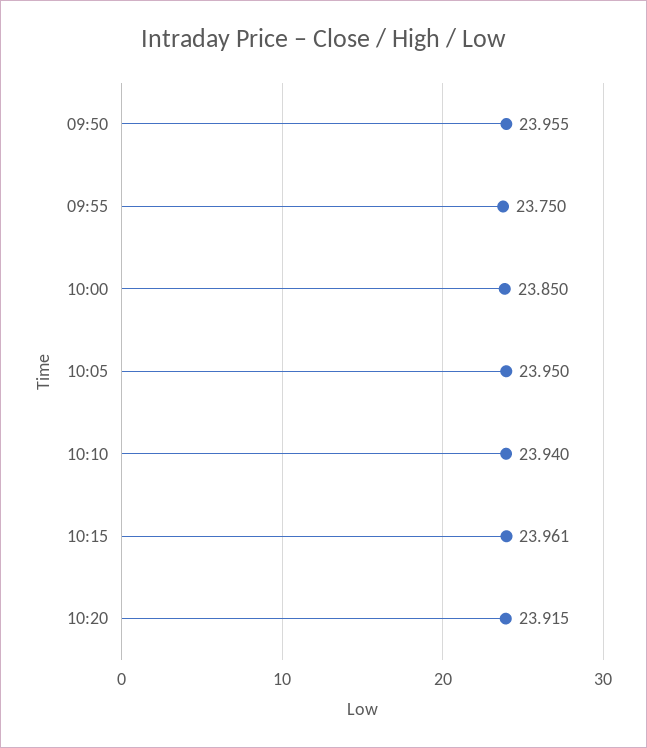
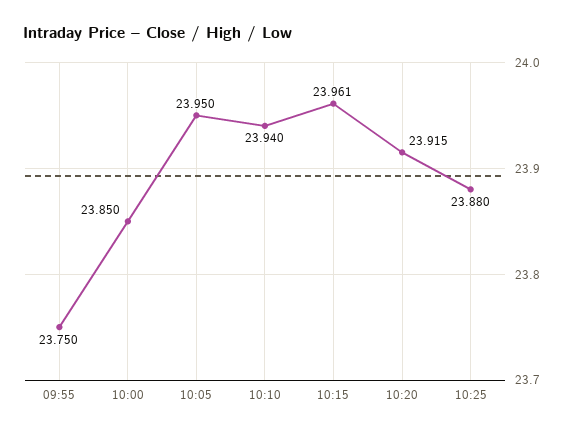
09:50: 23.955 -> none
10:25: none -> 23.88

